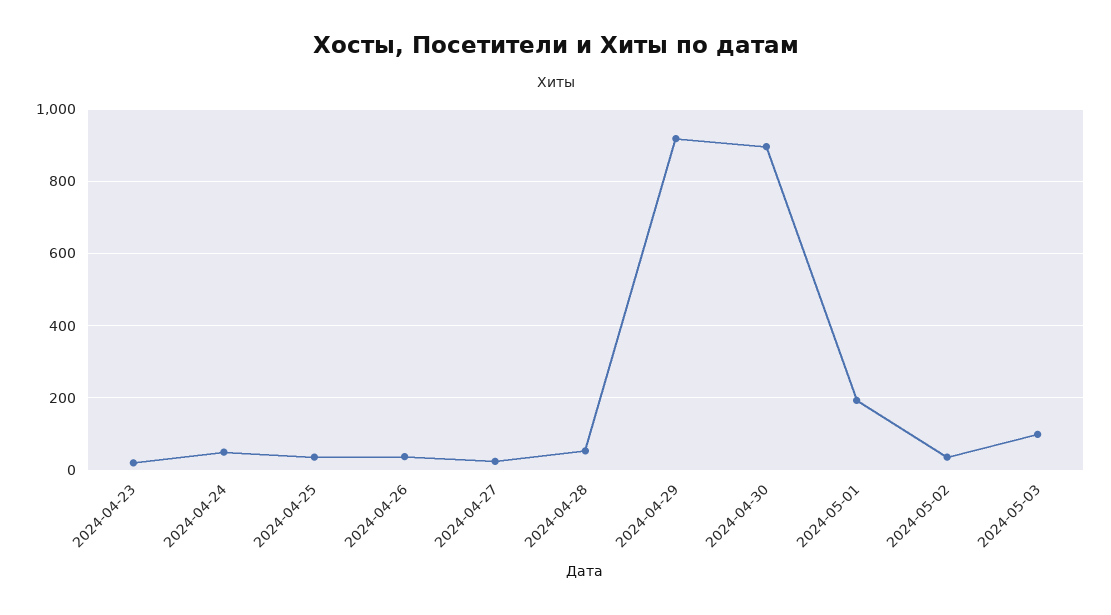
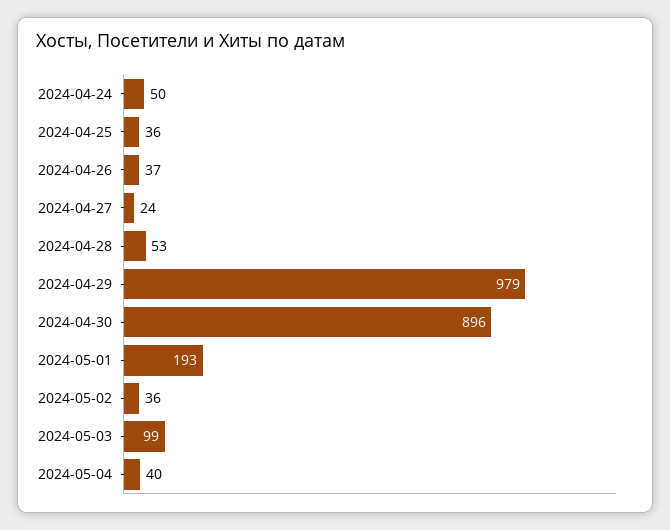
2024-04-23: 20 -> none
2024-04-29: 920 -> 979
2024-05-04: none -> 40

